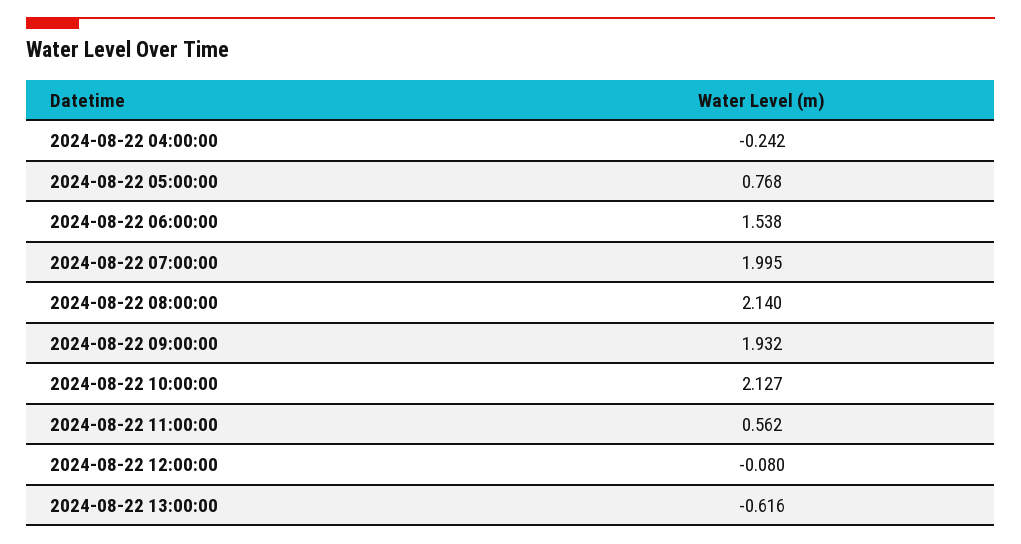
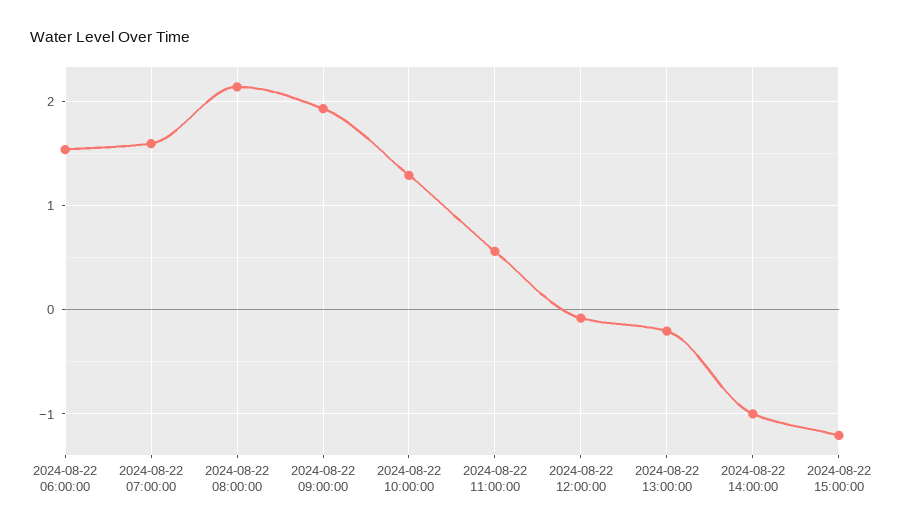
2024-08-22 04:00:00: -0.242 -> none
2024-08-22 05:00:00: 0.768 -> none
2024-08-22 07:00:00: 1.995 -> 1.6
2024-08-22 10:00:00: 2.127 -> 1.3
2024-08-22 13:00:00: -0.616 -> -0.2
2024-08-22 14:00:00: none -> -1
2024-08-22 15:00:00: none -> -1.2

